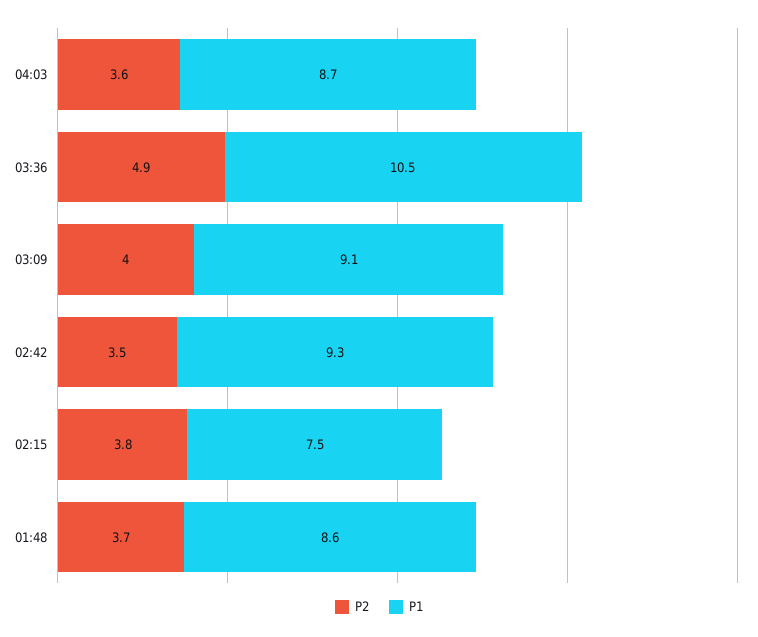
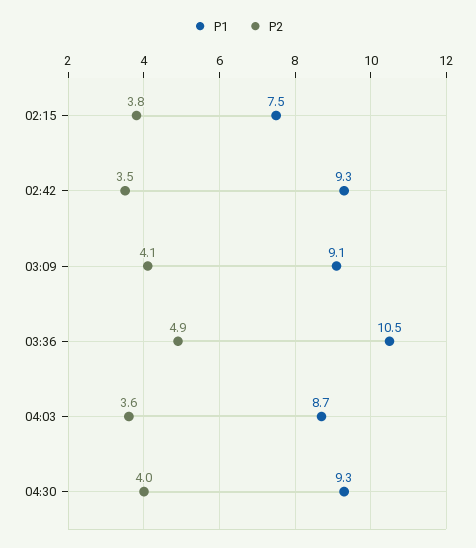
P2, 03:09: 4 -> 4.1
P2, 01:48: 3.7 -> none
P1, 01:48: 8.6 -> none
P1, 04:30: none -> 9.3
P2, 04:30: none -> 4

